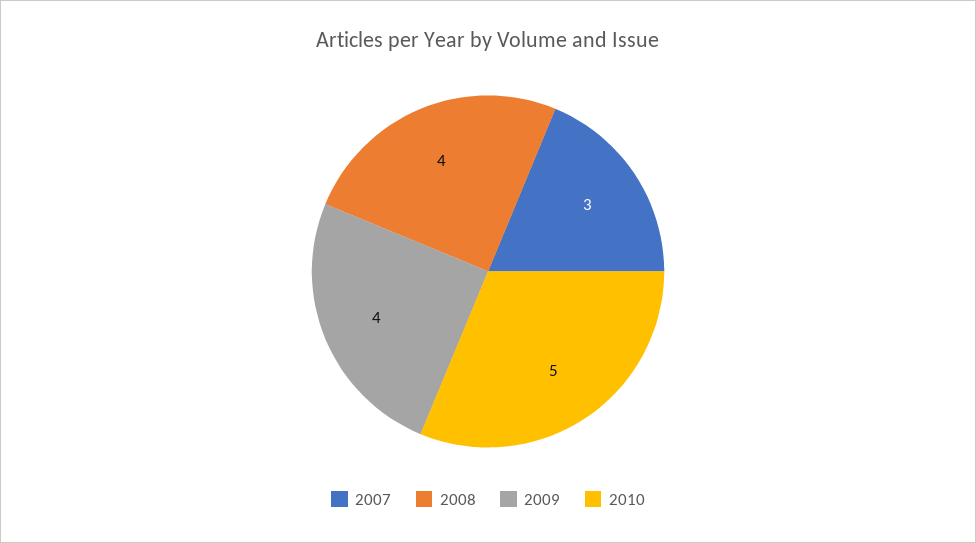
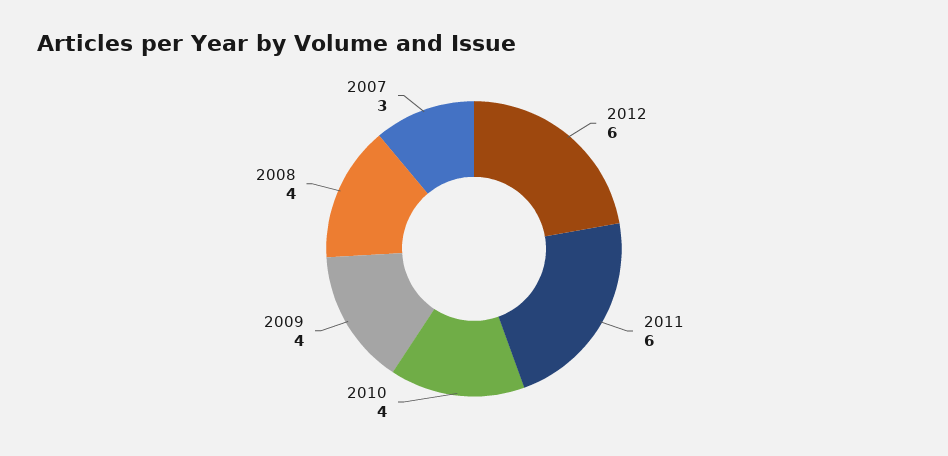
2010: 5 -> 4
2012: none -> 6
2011: none -> 6

